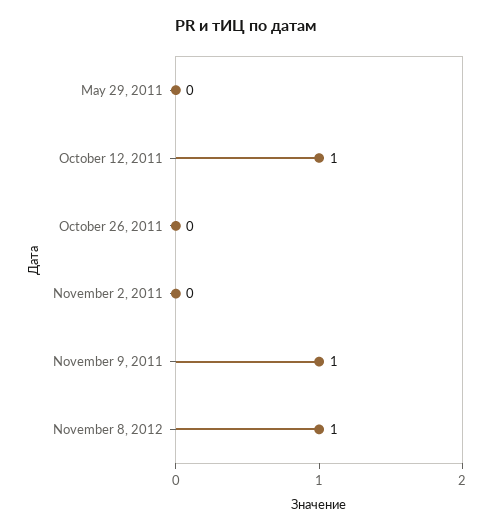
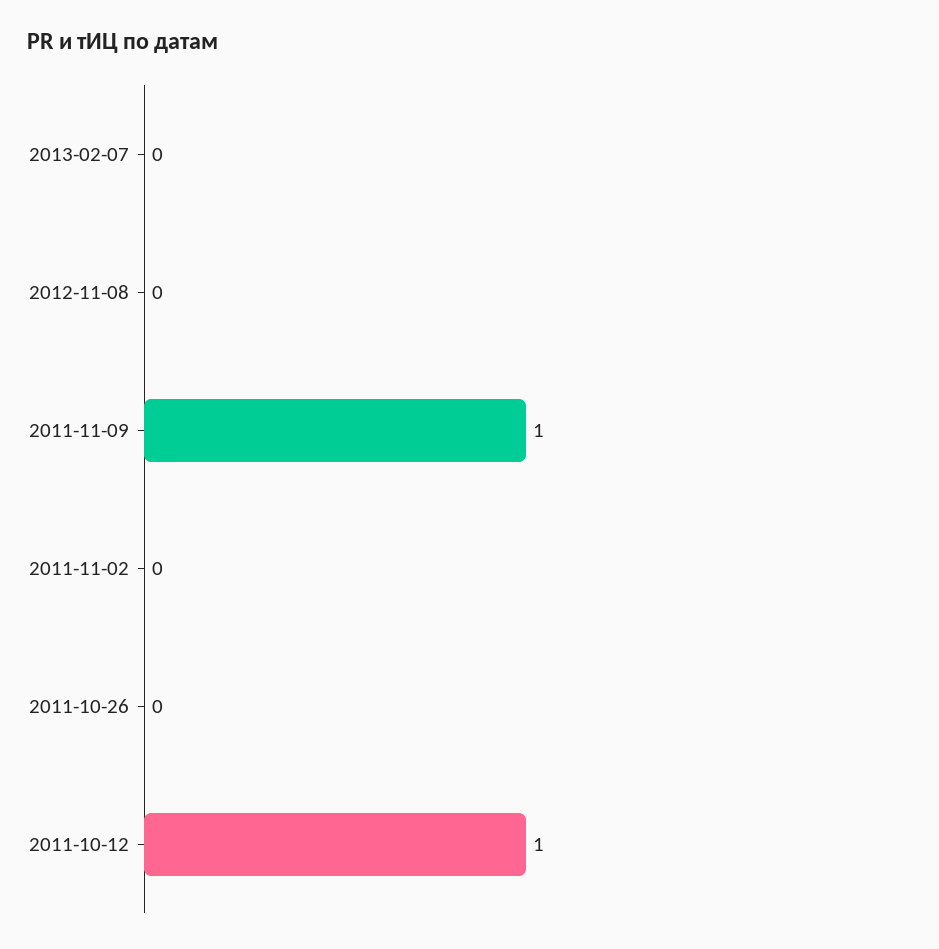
May 29, 2011: 0 -> none
November 8, 2012: 1 -> 0
2013-02-07: none -> 0

